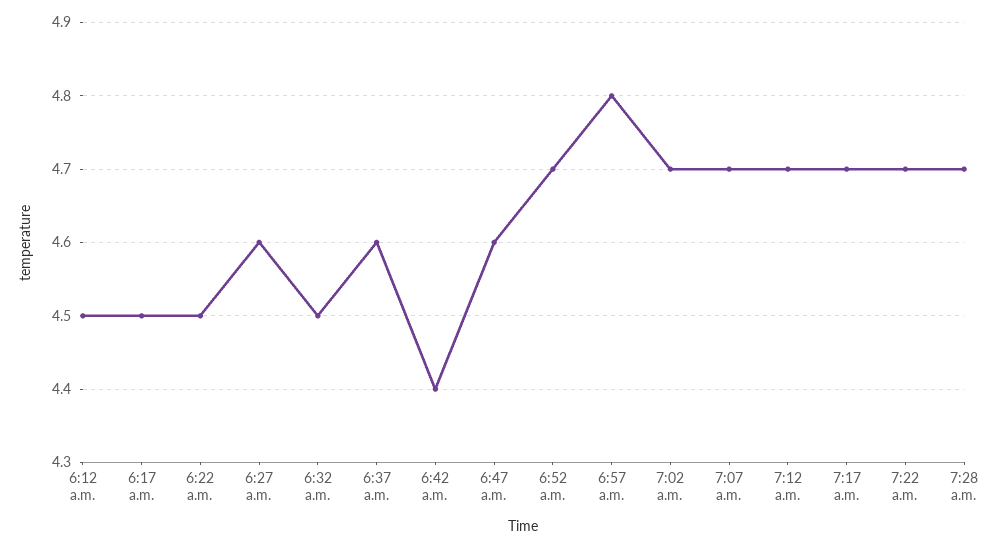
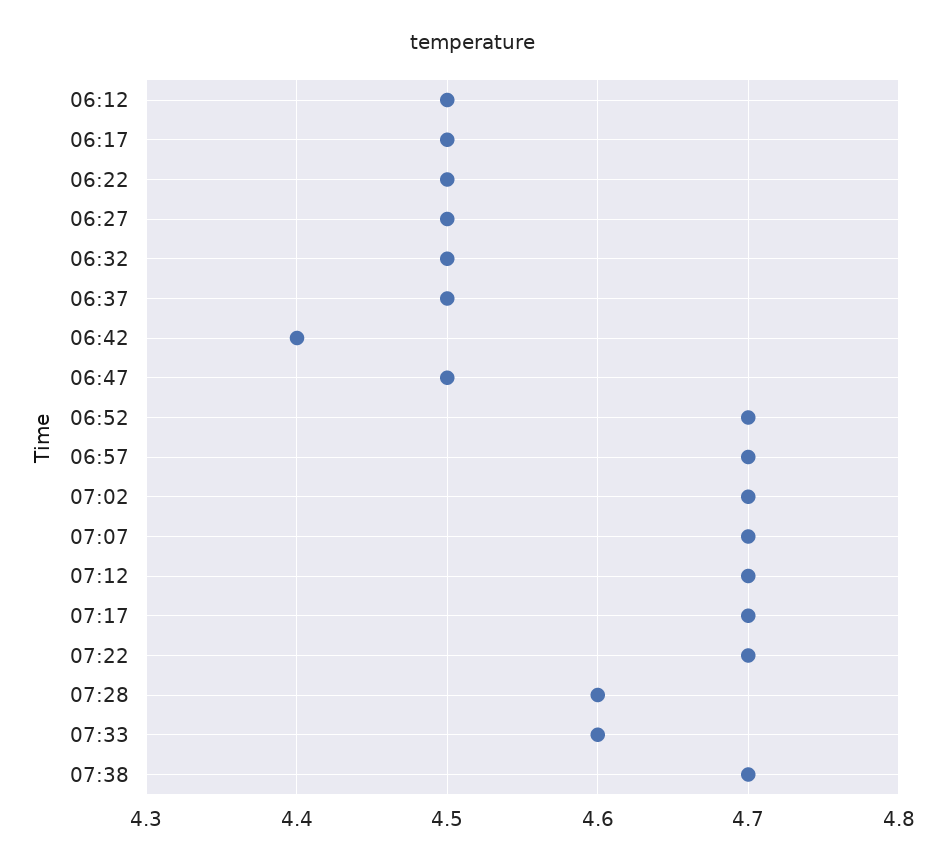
6:27 a.m.: 4.6 -> 4.5
6:37 a.m.: 4.6 -> 4.5
6:47 a.m.: 4.6 -> 4.5
6:57 a.m.: 4.8 -> 4.7
7:28 a.m.: 4.7 -> 4.6
07:33: none -> 4.6
07:38: none -> 4.7

